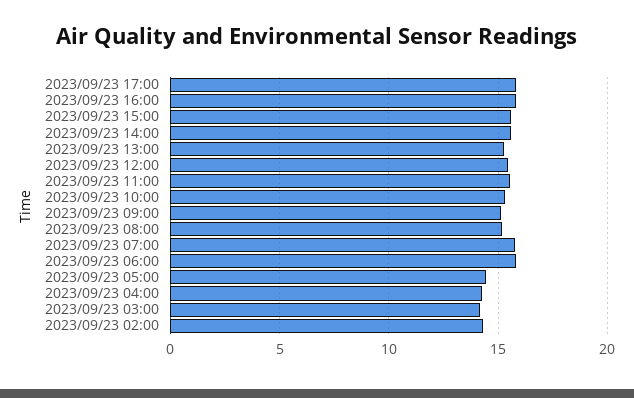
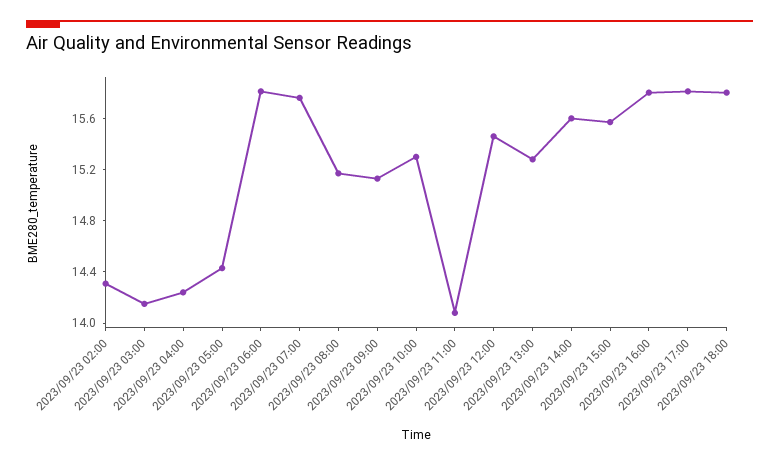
2023/09/23 11:00: 15.5 -> 14.1
2023/09/23 18:00: none -> 15.8

